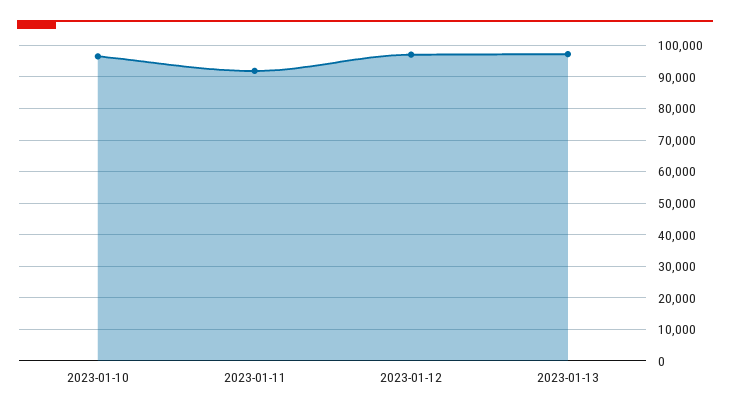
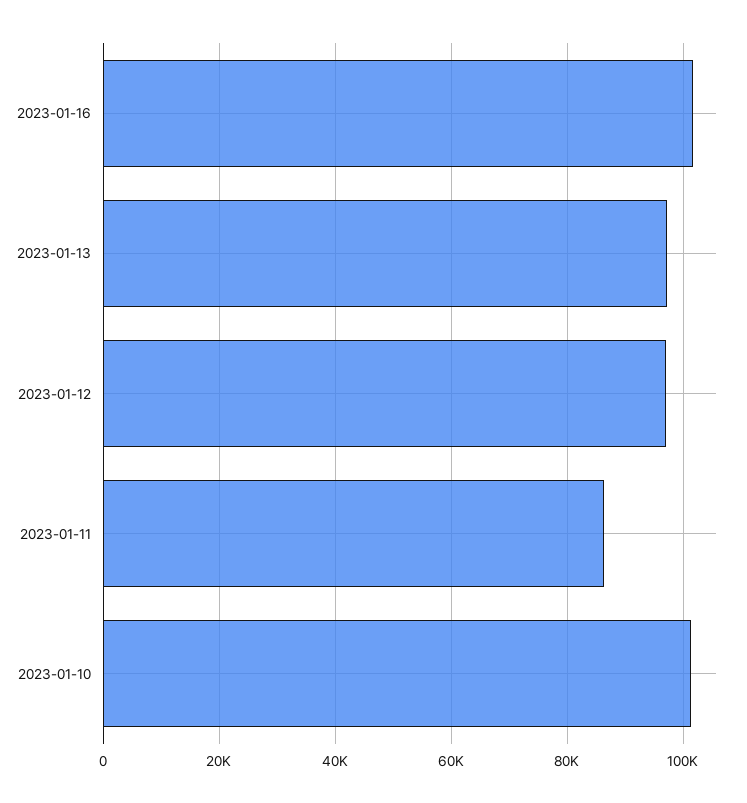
2023-01-10: 96000 -> 102000
2023-01-11: 92000 -> 86000
2023-01-16: none -> 102000

